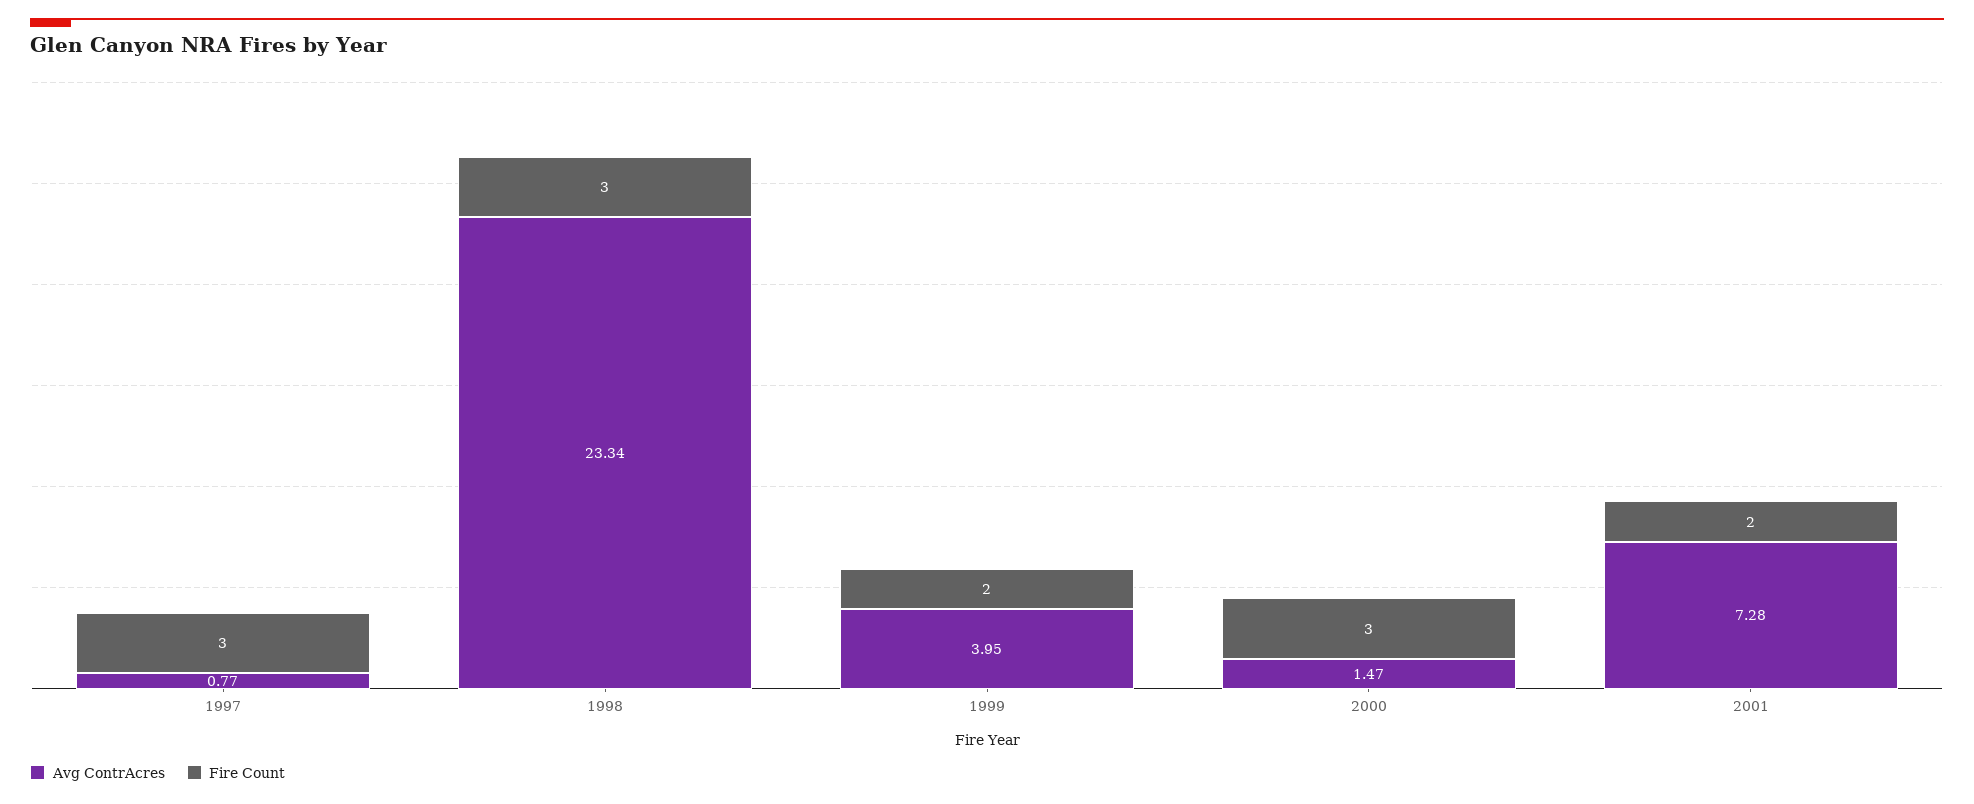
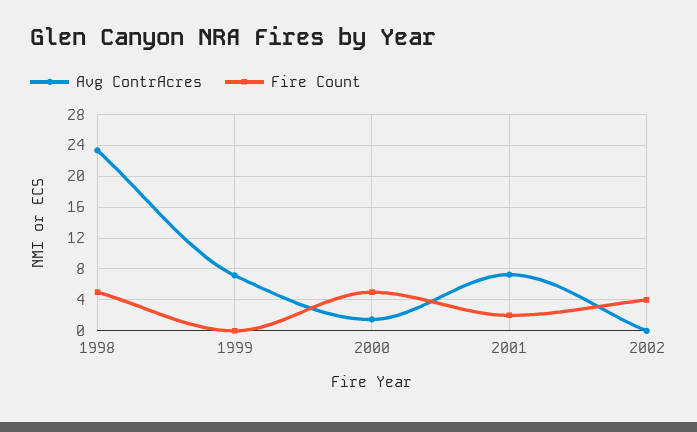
Avg ContrAcres, 1997: 0.77 -> none
Fire Count, 1997: 3 -> none
Fire Count, 1998: 3 -> 5
Avg ContrAcres, 1999: 3.95 -> 7
Fire Count, 1999: 2 -> 0
Fire Count, 2000: 3 -> 5
Avg ContrAcres, 2002: none -> 0
Fire Count, 2002: none -> 4

